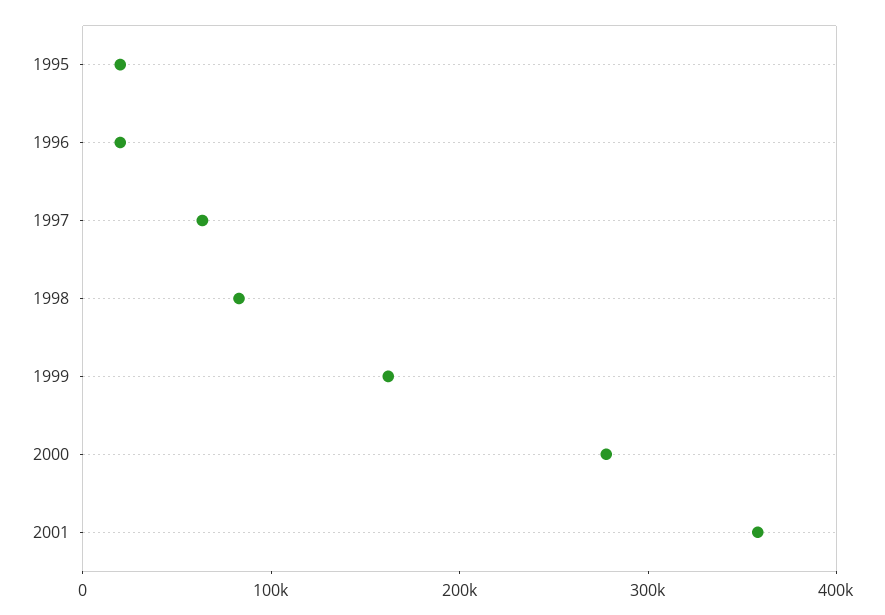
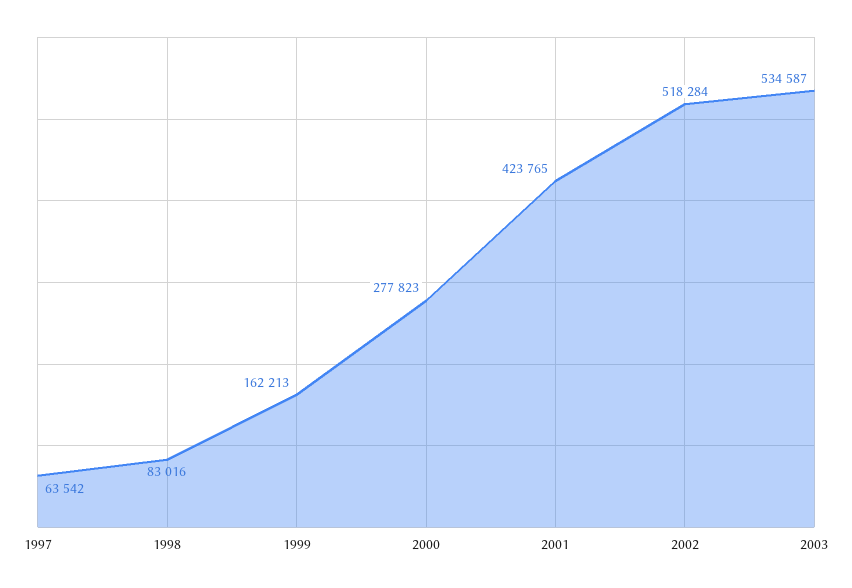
1995: 20000 -> none
1996: 20000 -> none
2001: 360000 -> 423765
2002: none -> 518284
2003: none -> 534587

